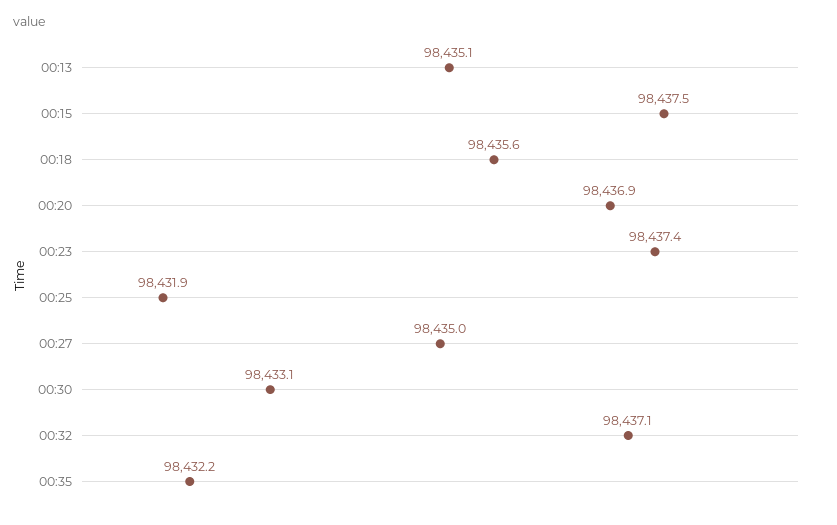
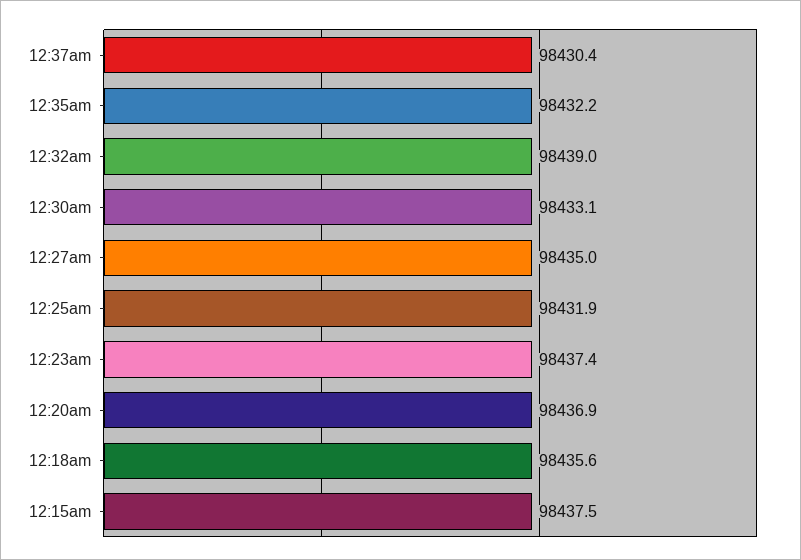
00:13: 98435.1 -> none
00:32: 98437.1 -> 98439
12:37am: none -> 98430.4

